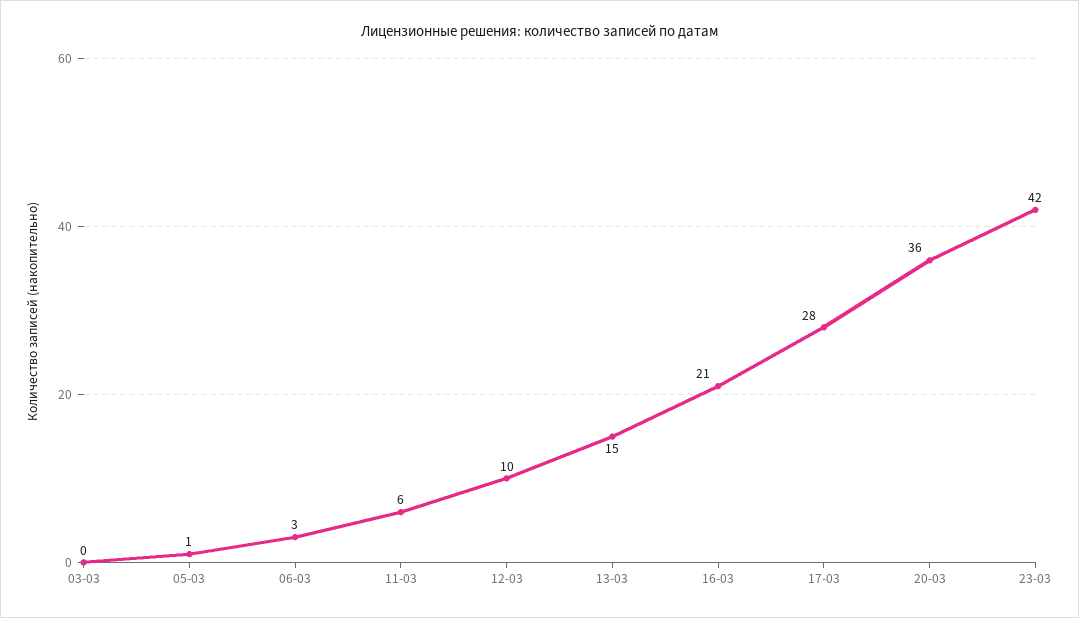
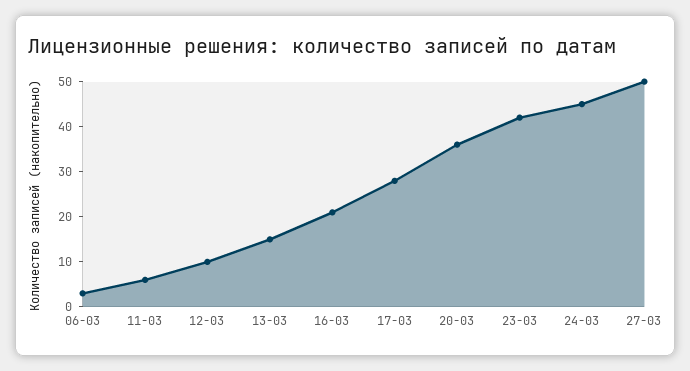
03-03: 0 -> none
05-03: 1 -> none
24-03: none -> 45
27-03: none -> 50

